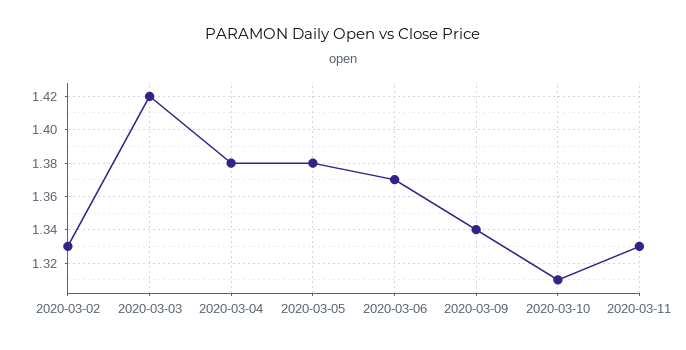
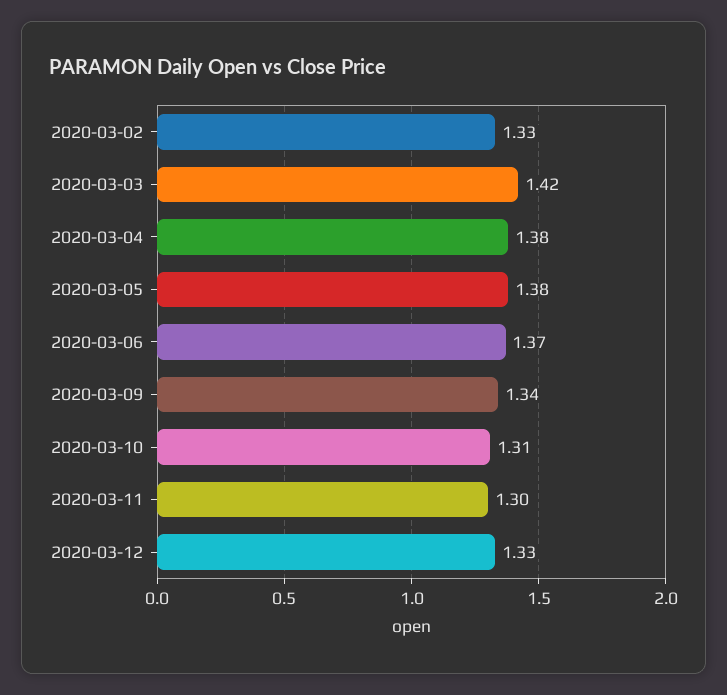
2020-03-11: 1.33 -> 1.3
2020-03-12: none -> 1.33

